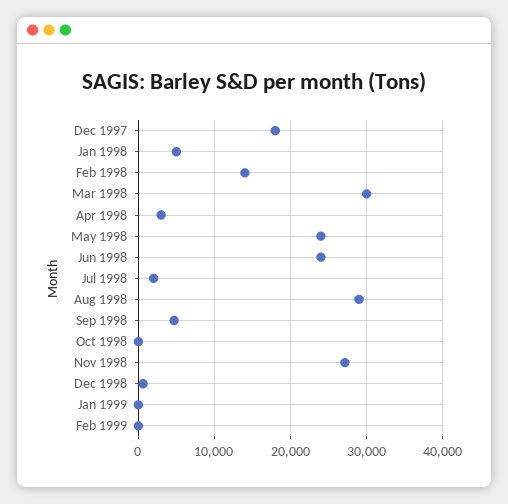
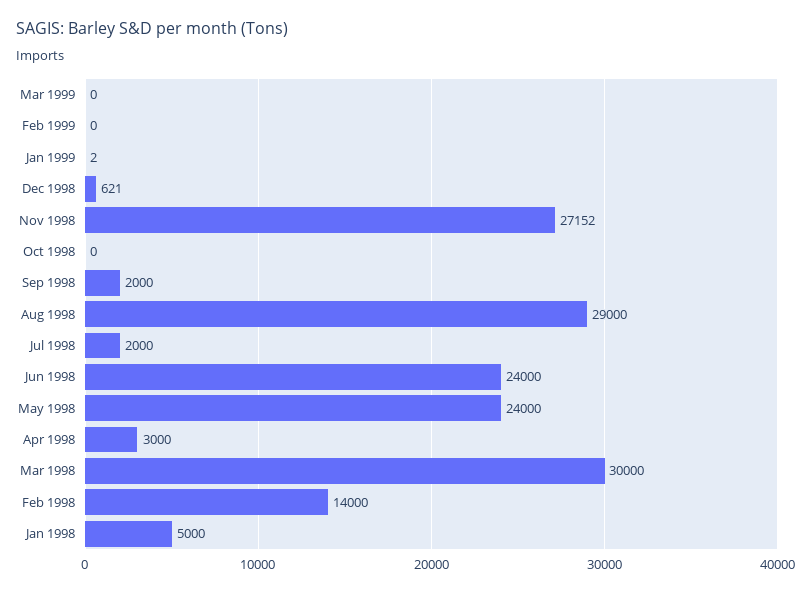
Dec 1997: 18000 -> none
Sep 1998: 5000 -> 2000
Mar 1999: none -> 0

